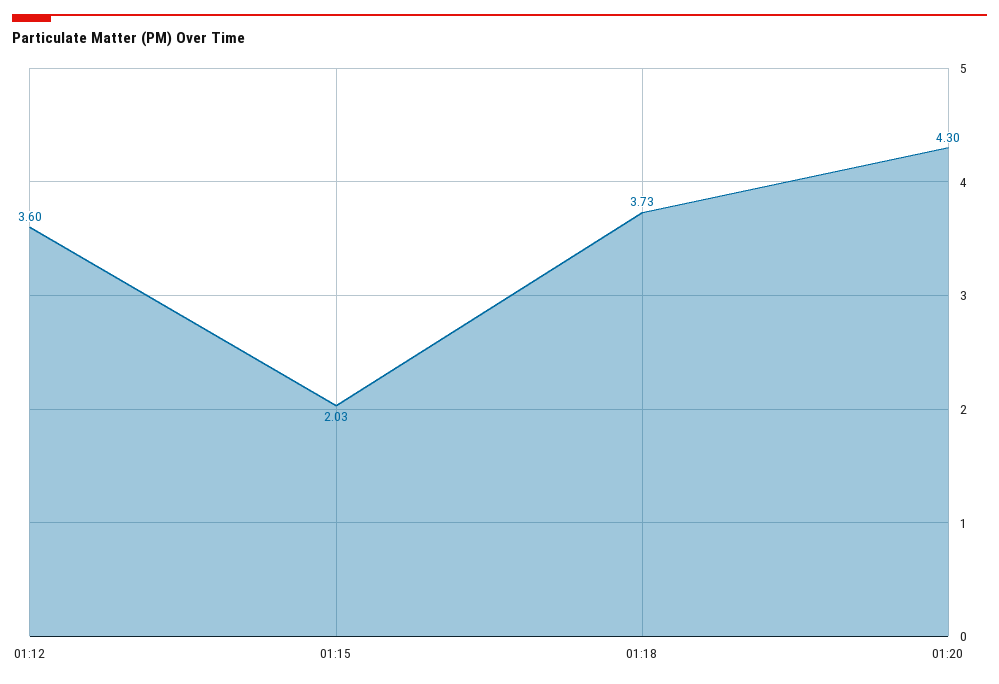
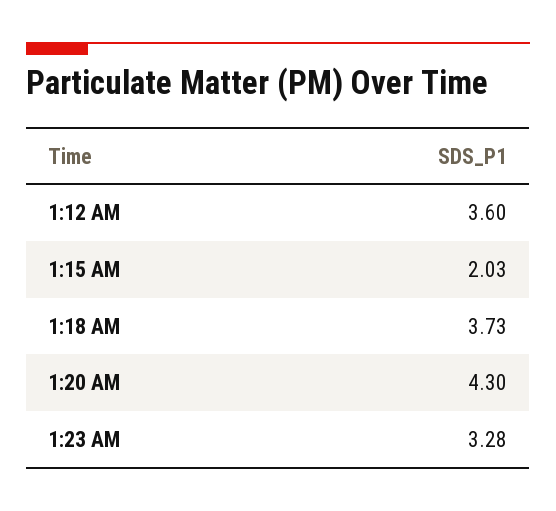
1:23 AM: none -> 3.28

